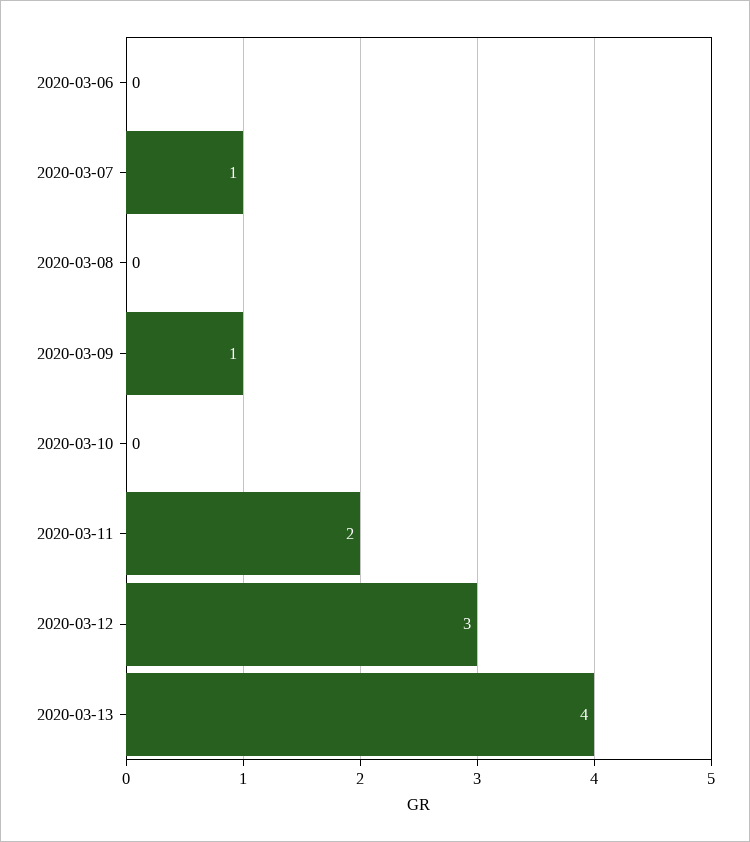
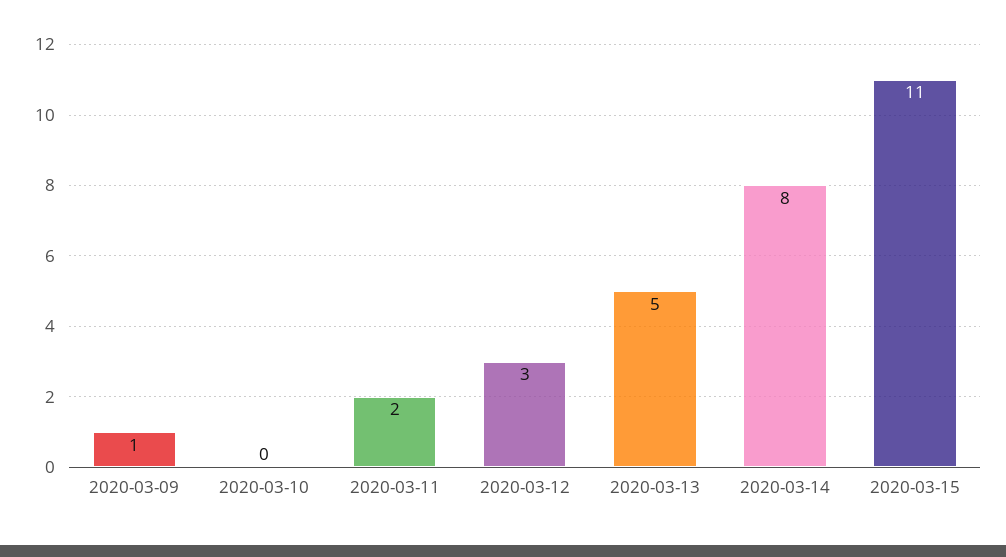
2020-03-06: 0 -> none
2020-03-07: 1 -> none
2020-03-08: 0 -> none
2020-03-13: 4 -> 5
2020-03-14: none -> 8
2020-03-15: none -> 11

